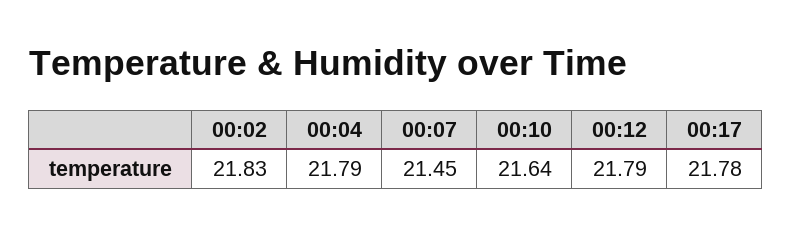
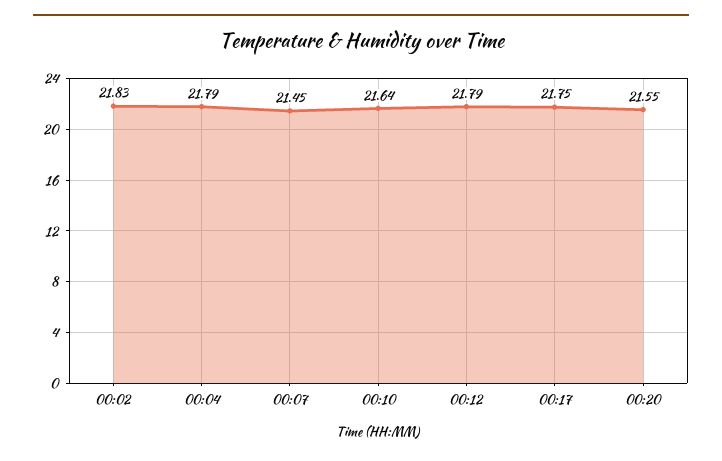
00:17: 21.78 -> 21.75
00:20: none -> 21.55

